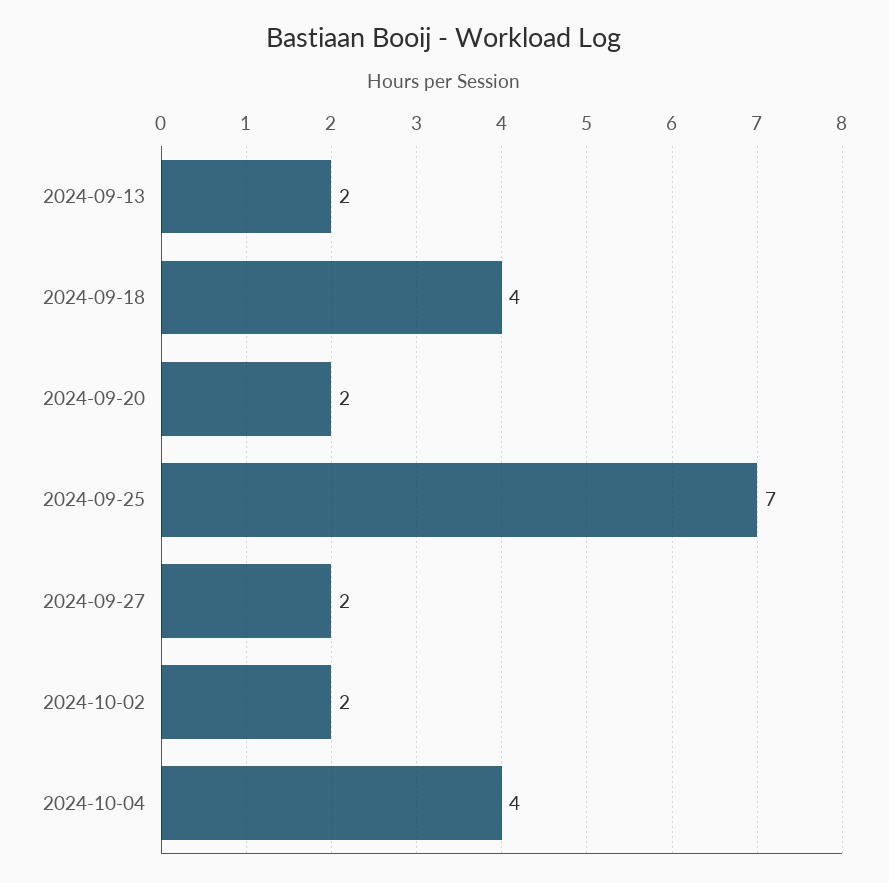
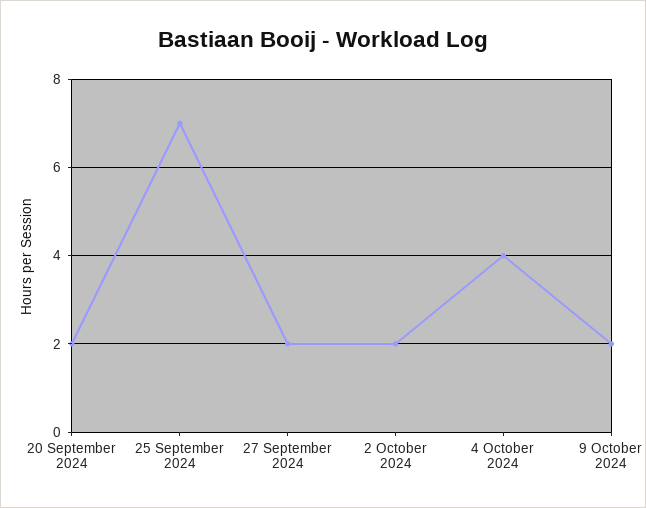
2024-09-13: 2 -> none
2024-09-18: 4 -> none
9 October 2024: none -> 2

